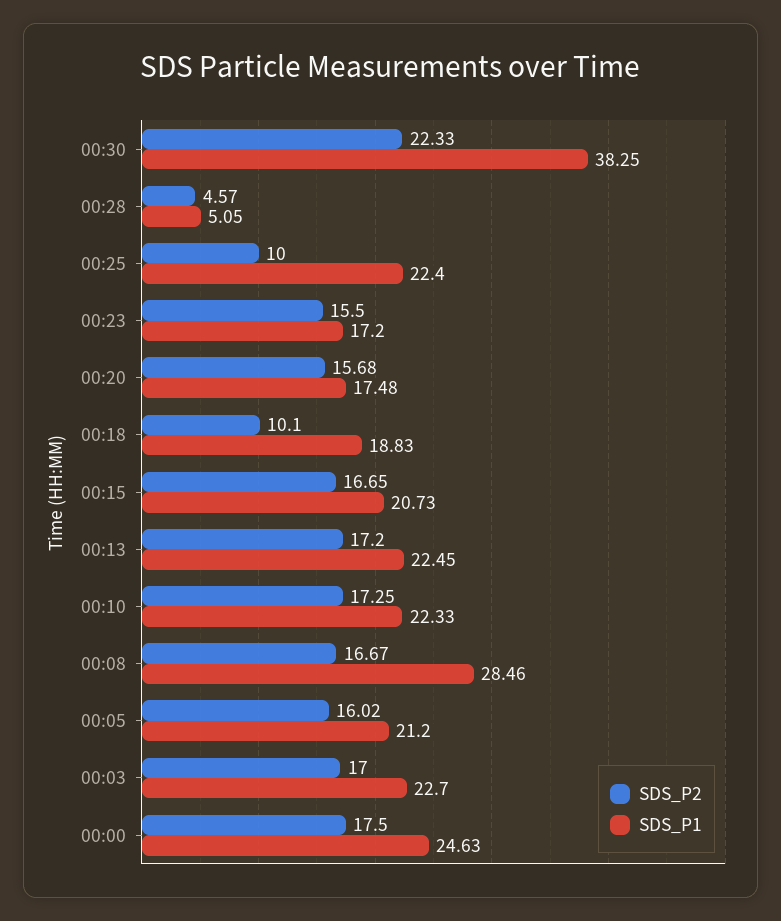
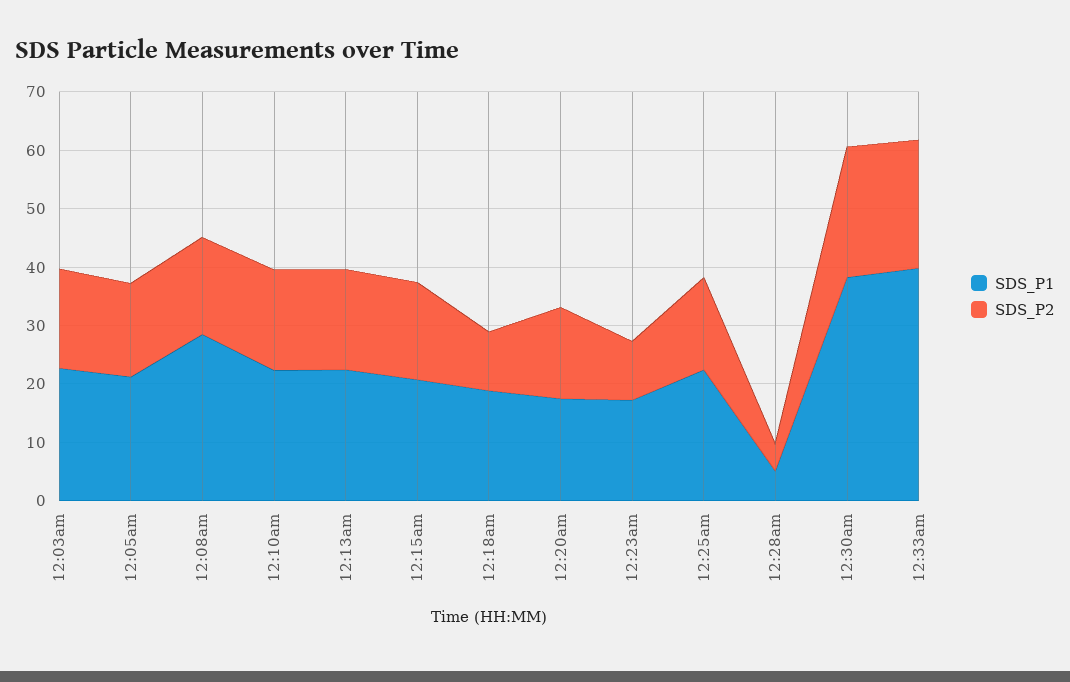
SDS_P2, 00:25: 10 -> 16
SDS_P2, 00:23: 15.5 -> 10
SDS_P2, 00:00: 17.5 -> none
SDS_P1, 00:00: 24.63 -> none
SDS_P1, 12:33am: none -> 40
SDS_P2, 12:33am: none -> 22

